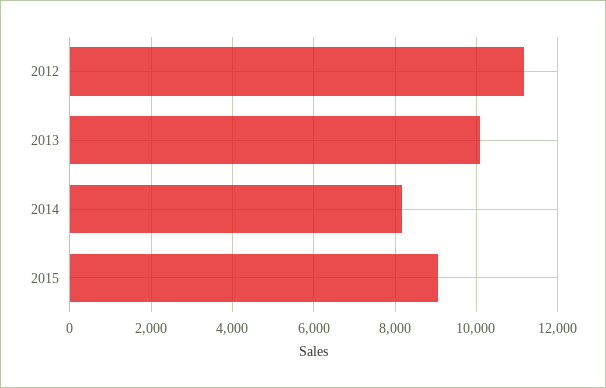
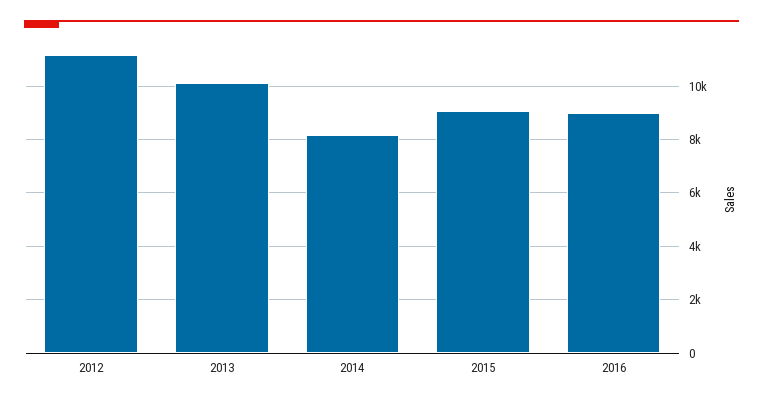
2016: none -> 9000

